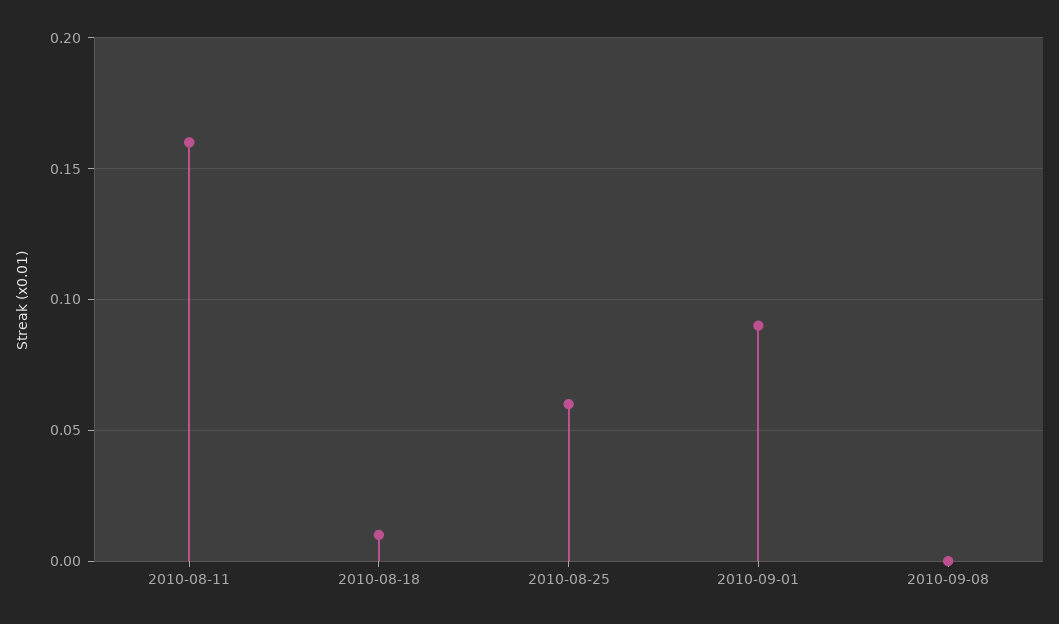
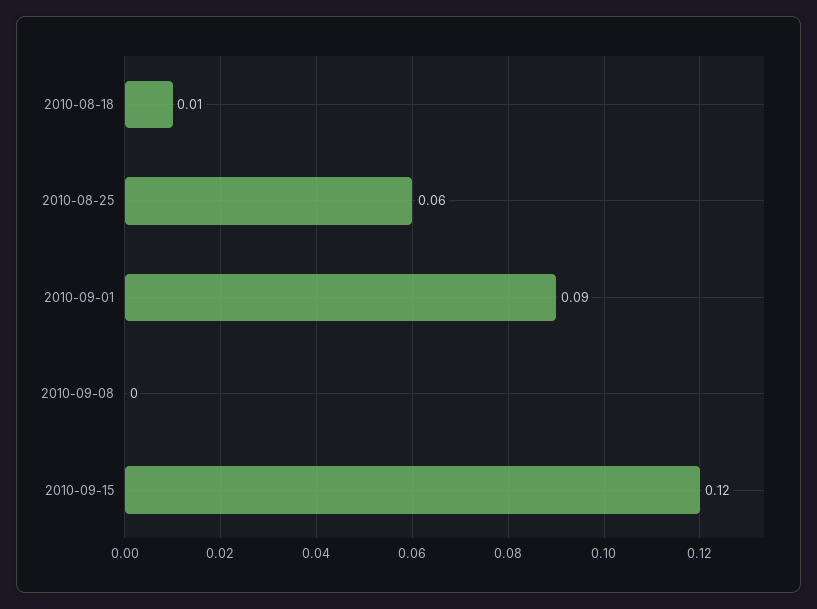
2010-08-11: 0.16 -> none
2010-09-15: none -> 0.12

